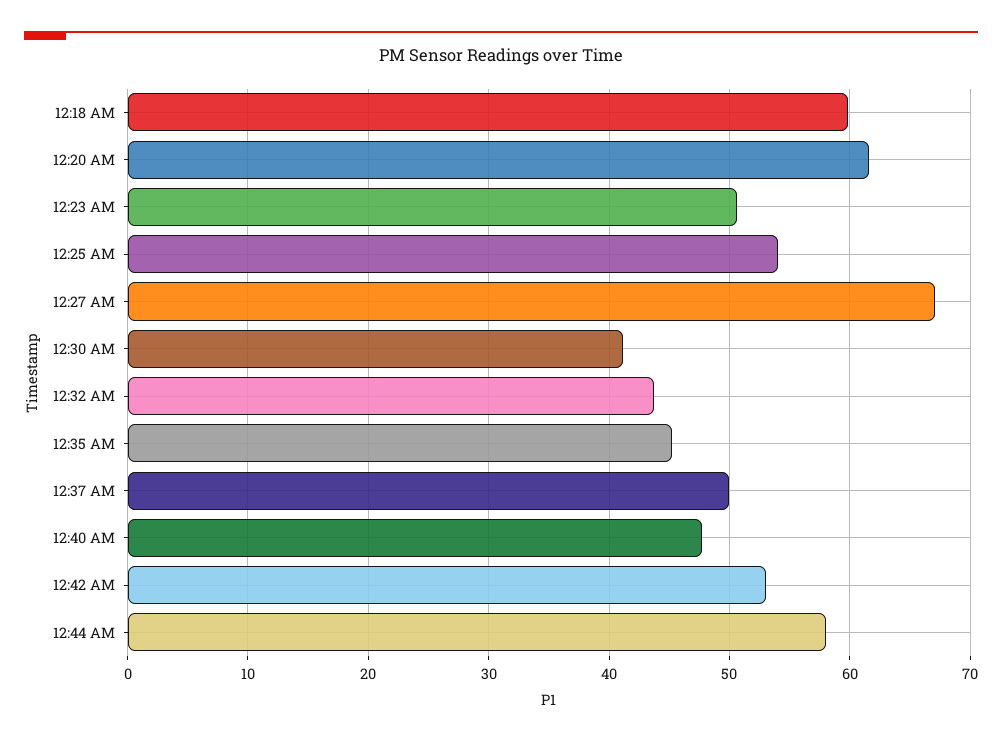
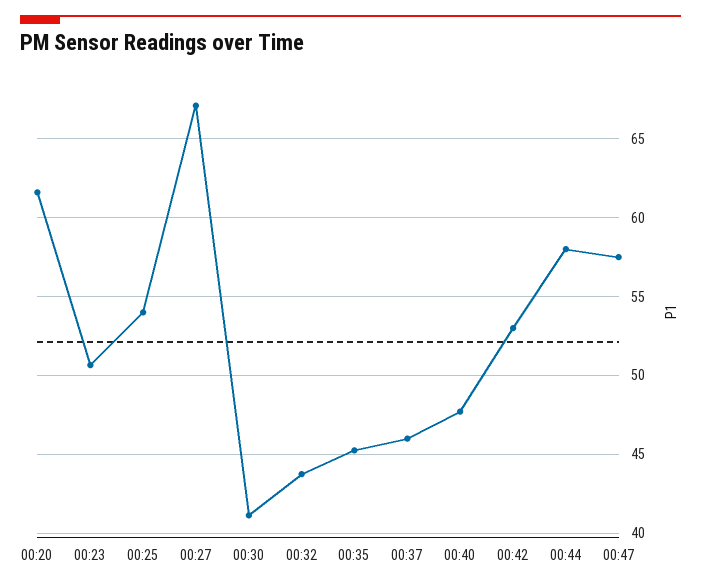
12:18 AM: 60 -> none
12:37 AM: 50 -> 46
00:47: none -> 57.5

